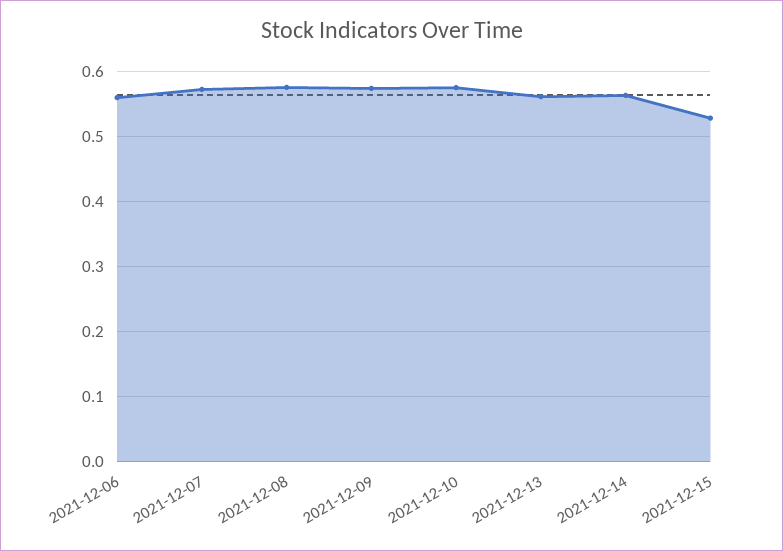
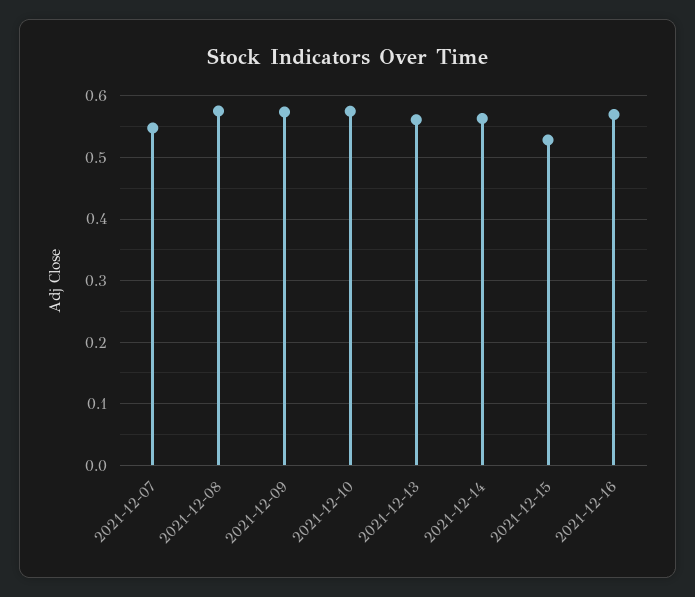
2021-12-06: 0.56 -> none
2021-12-07: 0.57 -> 0.55
2021-12-16: none -> 0.57

